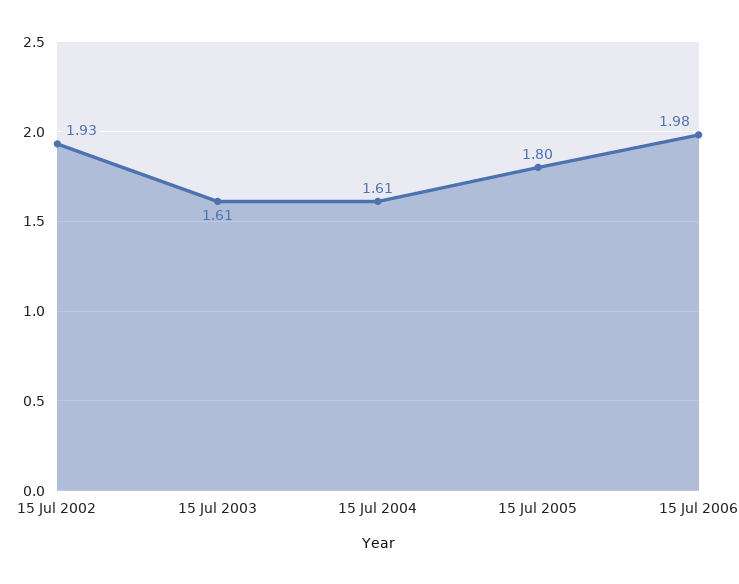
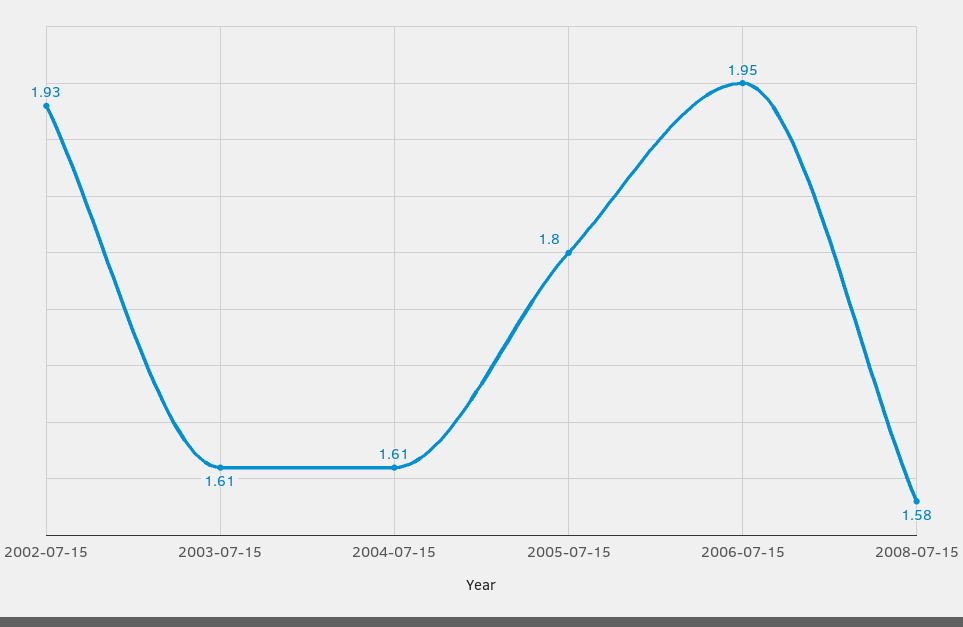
15 Jul 2006: 1.98 -> 1.95
2008-07-15: none -> 1.58

